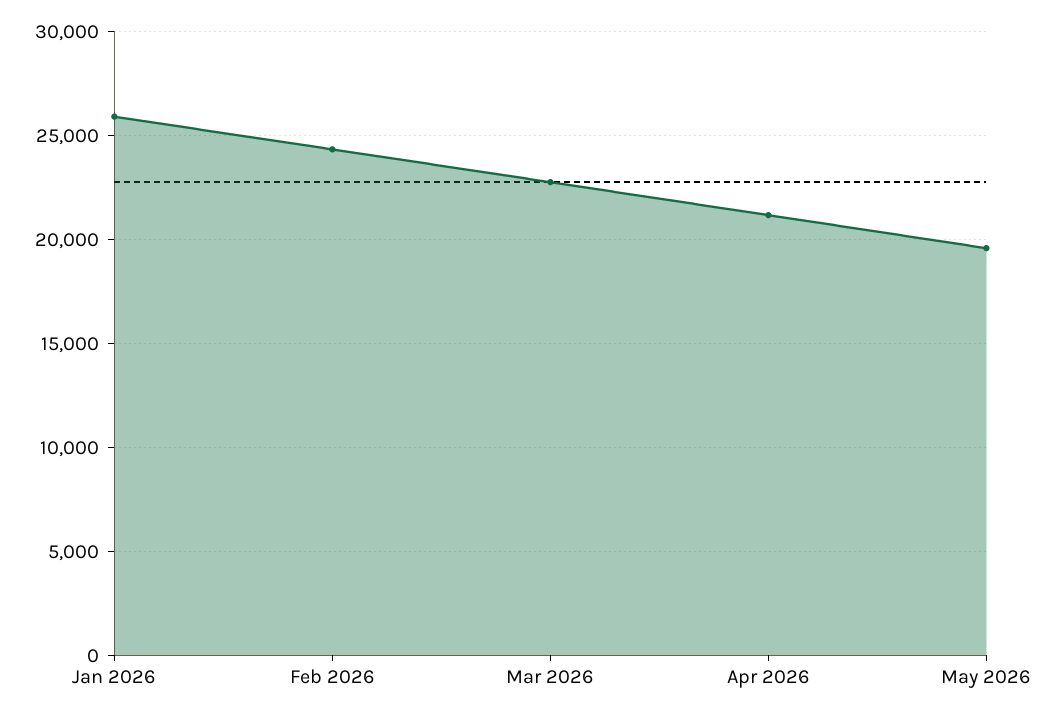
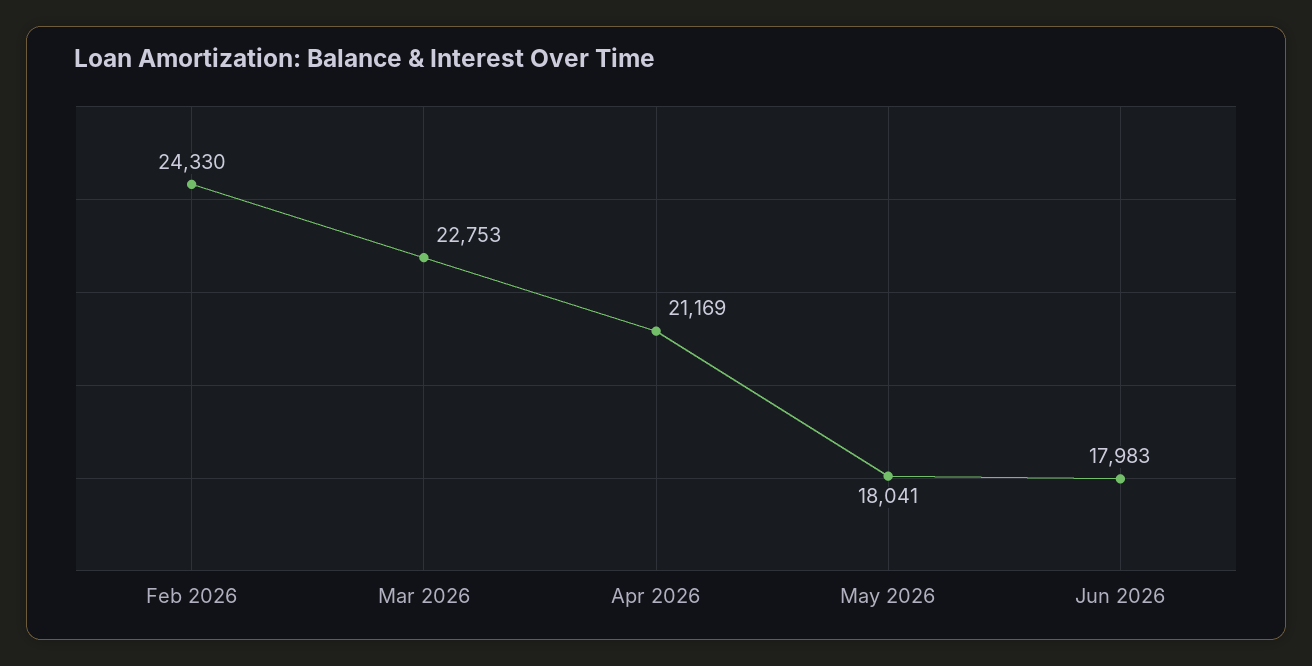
Jan 2026: 26000 -> none
May 2026: 19500 -> 18041
Jun 2026: none -> 17983

